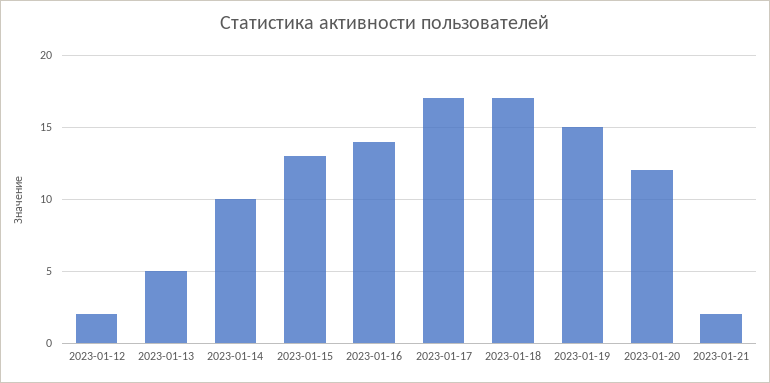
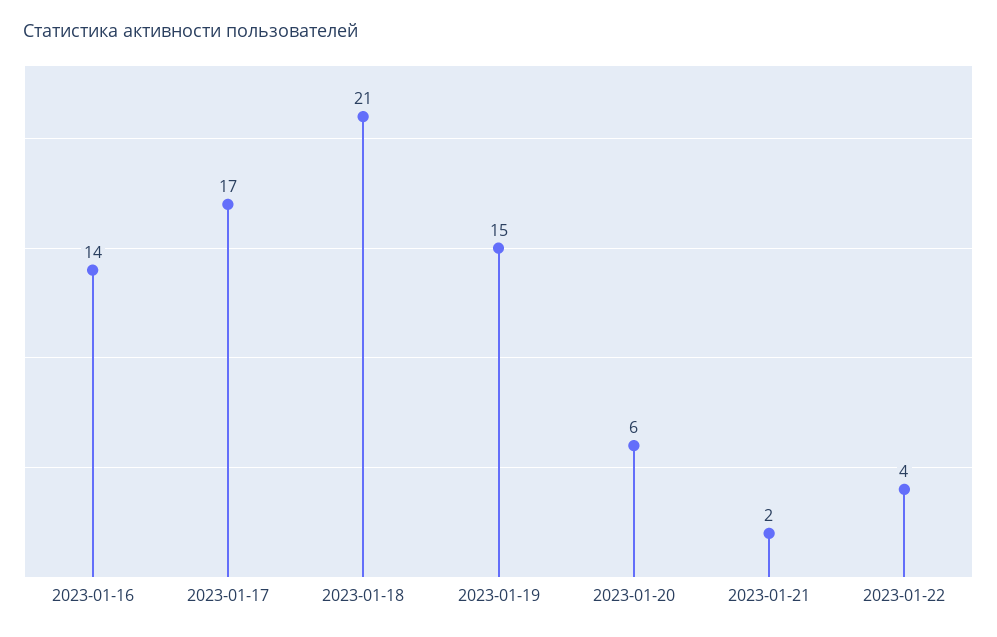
2023-01-12: 2 -> none
2023-01-13: 5 -> none
2023-01-14: 10 -> none
2023-01-15: 13 -> none
2023-01-18: 17 -> 21
2023-01-20: 12 -> 6
2023-01-22: none -> 4

